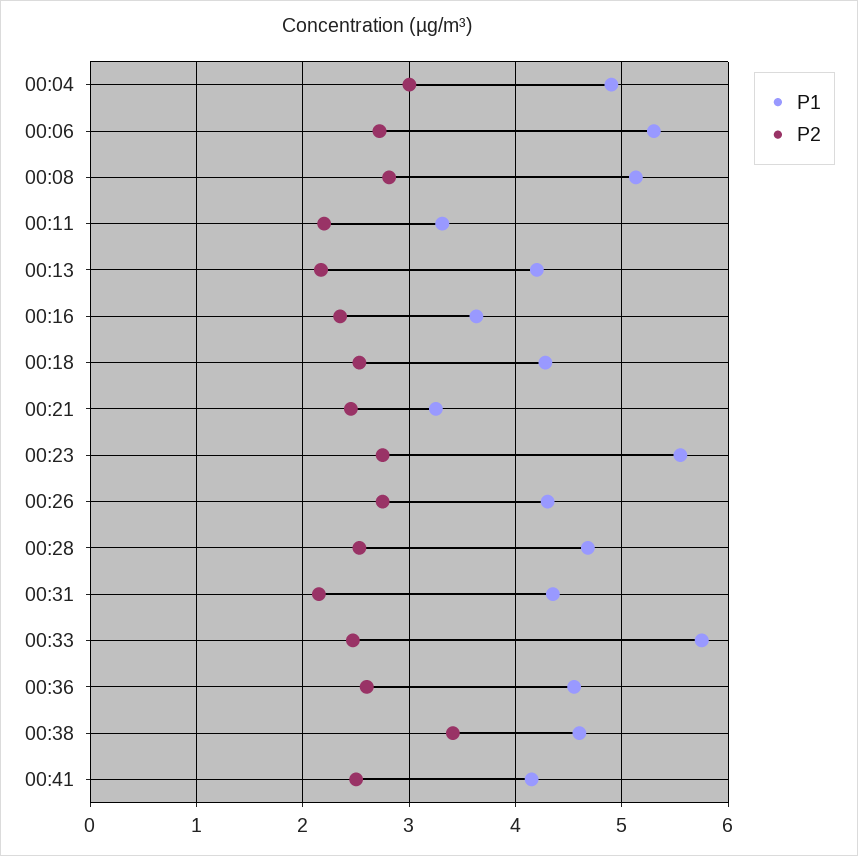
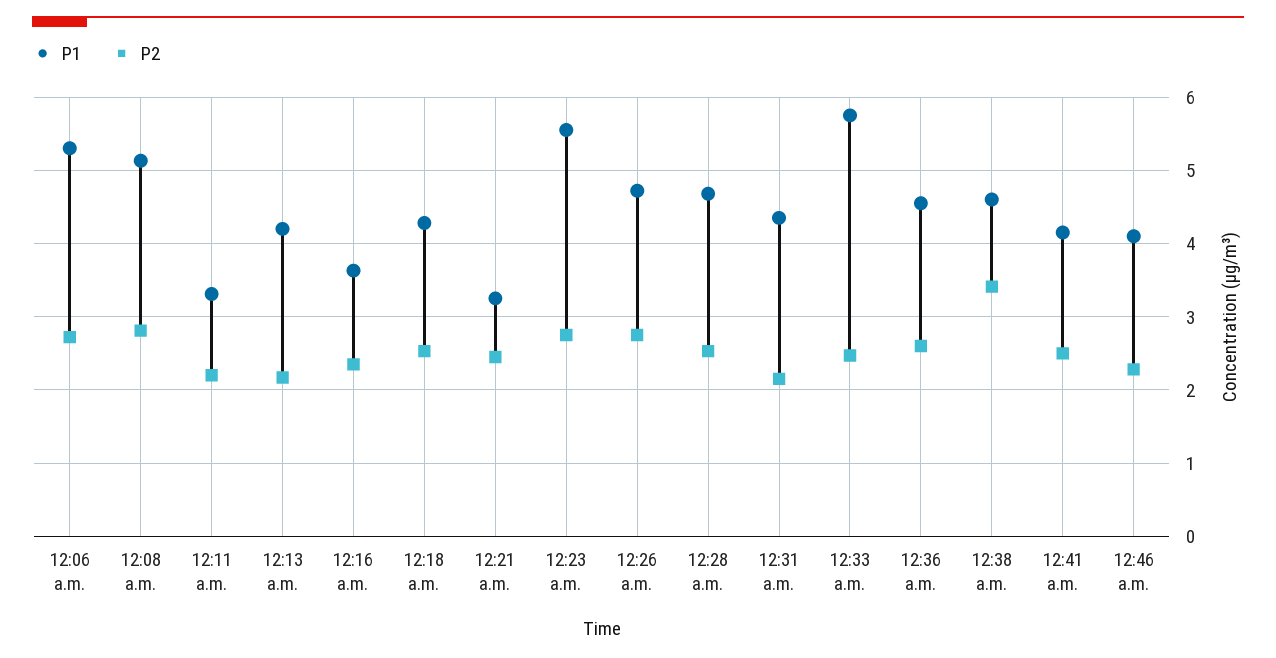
P1, 00:04: 4.9 -> none
P2, 00:04: 3 -> none
P1, 00:26: 4.3 -> 4.7
P1, 12:46 a.m.: none -> 4.1
P2, 12:46 a.m.: none -> 2.3

